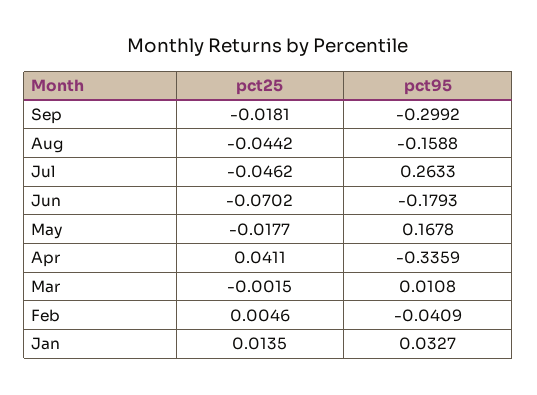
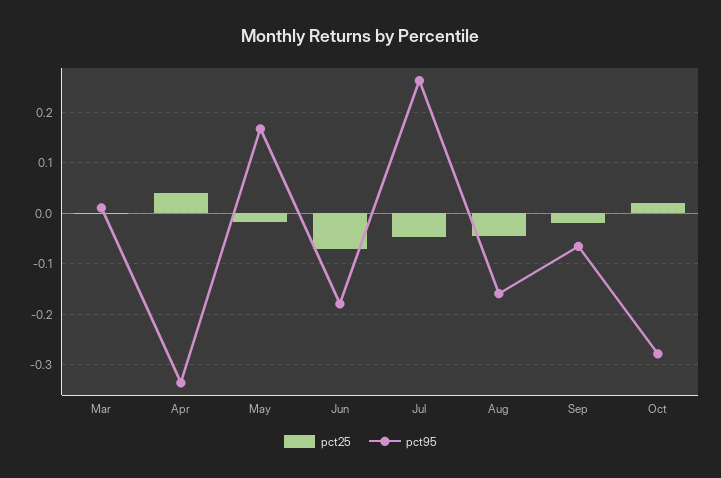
pct95, Sep: -0.2992 -> -0.06
pct25, Feb: 0.0046 -> none
pct95, Feb: -0.0409 -> none
pct25, Jan: 0.0135 -> none
pct95, Jan: 0.0327 -> none
pct25, Oct: none -> 0.02
pct95, Oct: none -> -0.28

